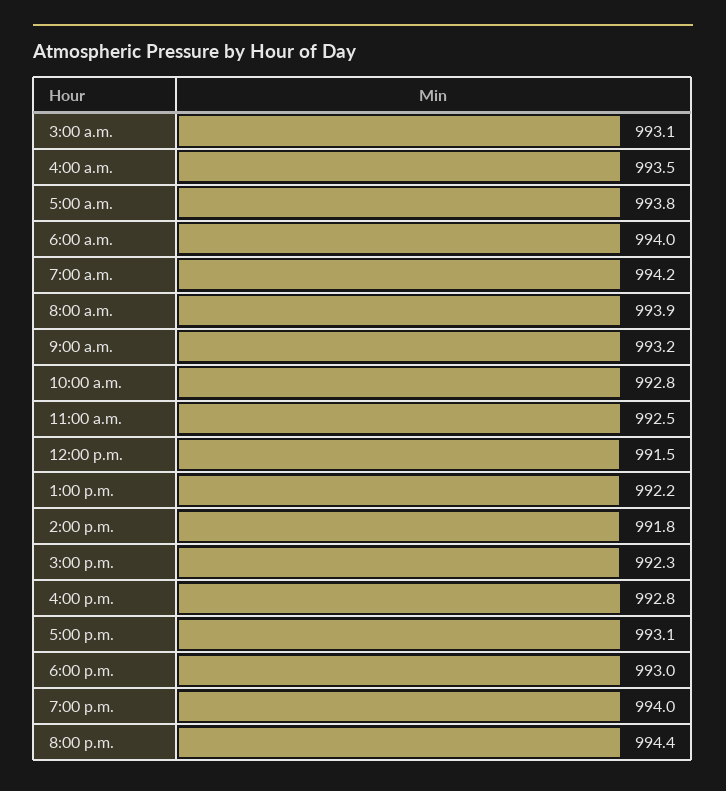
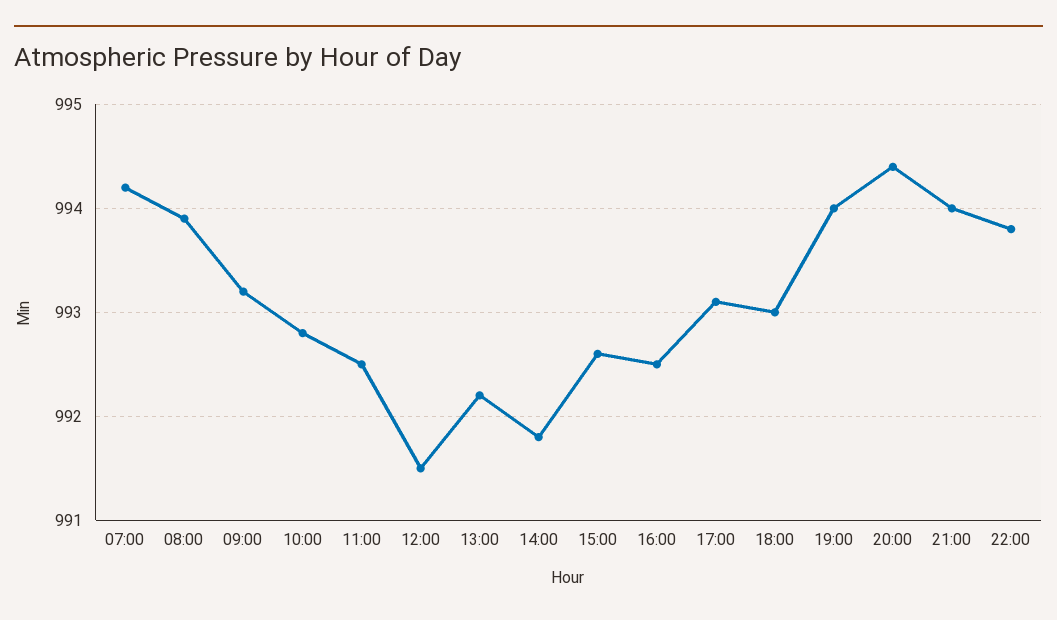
3:00 a.m.: 993.1 -> none
4:00 a.m.: 993.5 -> none
5:00 a.m.: 993.8 -> none
6:00 a.m.: 994 -> none
3:00 p.m.: 992.3 -> 992.6
4:00 p.m.: 992.8 -> 992.5
21:00: none -> 994
22:00: none -> 993.8

